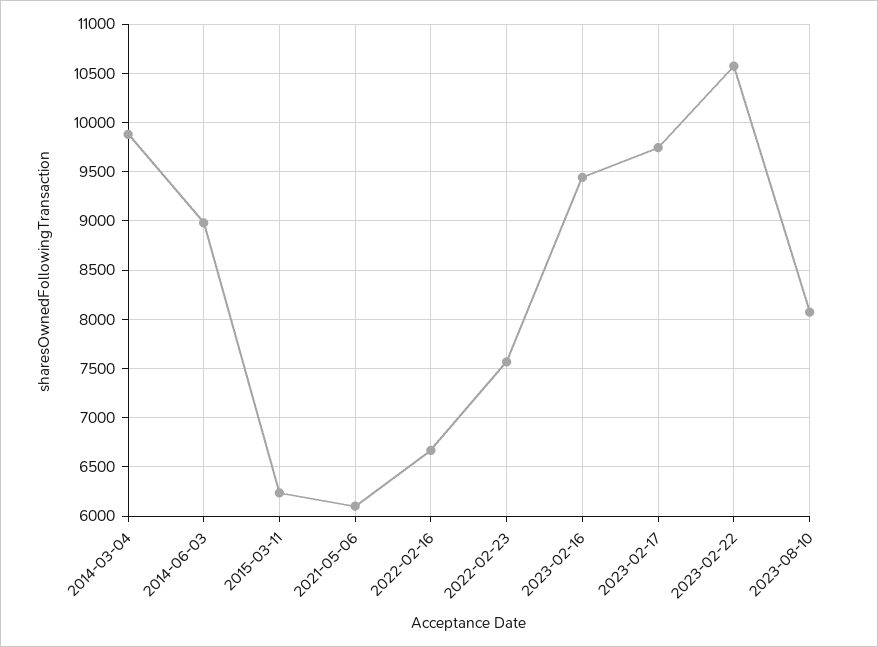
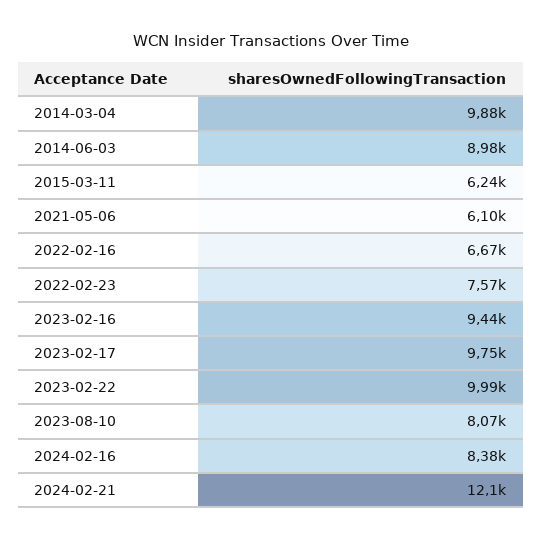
2023-02-22: 10600 -> 9990
2024-02-16: none -> 8380
2024-02-21: none -> 12100

